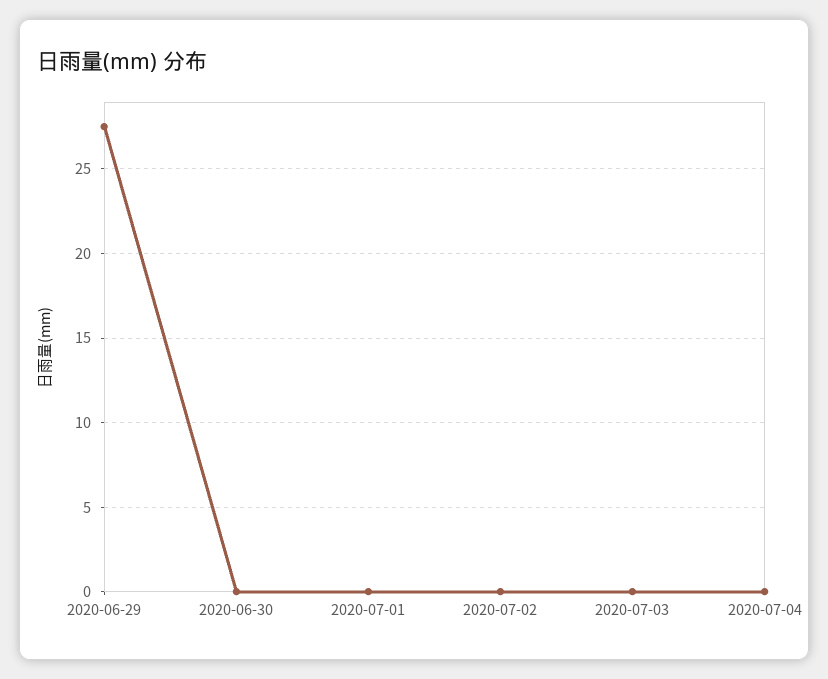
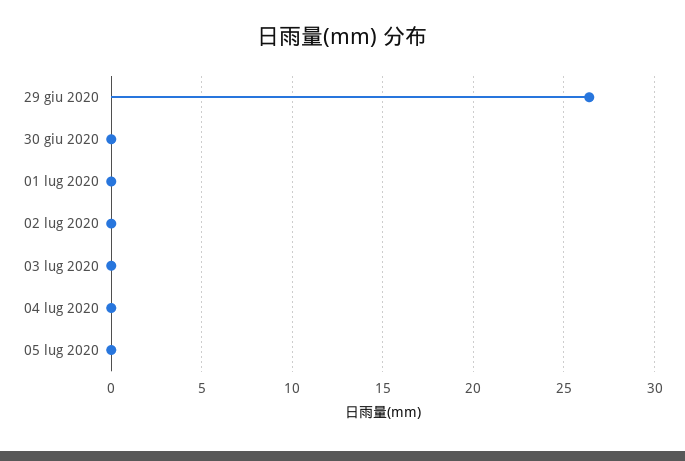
2020-06-29: 27.5 -> 26.5
05 lug 2020: none -> 0

